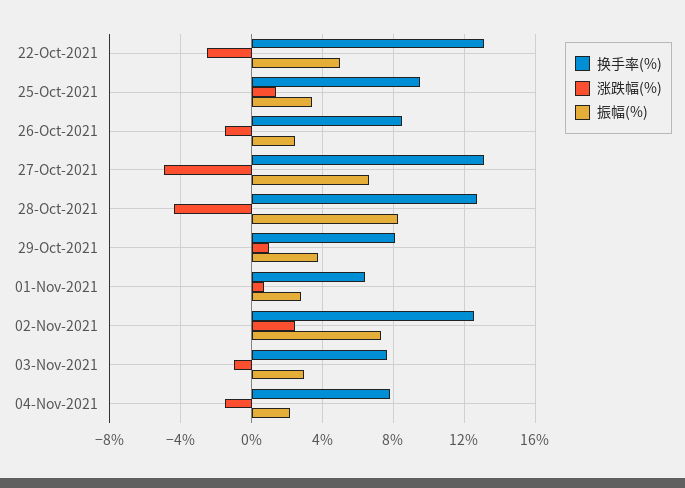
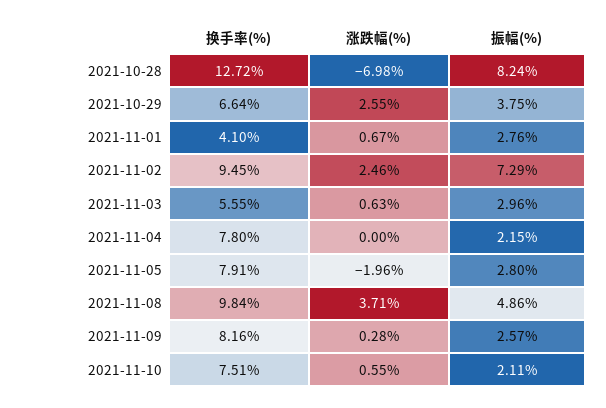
换手率(%), 22-Oct-2021: 13 -> none
涨跌幅(%), 22-Oct-2021: -2.5 -> none
振幅(%), 22-Oct-2021: 5 -> none
换手率(%), 25-Oct-2021: 9.5 -> none
涨跌幅(%), 25-Oct-2021: 1.5 -> none
振幅(%), 25-Oct-2021: 3.5 -> none
换手率(%), 26-Oct-2021: 8.5 -> none
涨跌幅(%), 26-Oct-2021: -1.5 -> none
振幅(%), 26-Oct-2021: 2.5 -> none
换手率(%), 27-Oct-2021: 13 -> none
涨跌幅(%), 27-Oct-2021: -5 -> none
振幅(%), 27-Oct-2021: 6.5 -> none
涨跌幅(%), 28-Oct-2021: -4.5 -> -6.98
换手率(%), 29-Oct-2021: 8 -> 6.64
涨跌幅(%), 29-Oct-2021: 1 -> 2.55
换手率(%), 01-Nov-2021: 6.5 -> 4.1
换手率(%), 02-Nov-2021: 12.5 -> 9.45
换手率(%), 03-Nov-2021: 7.5 -> 5.55
涨跌幅(%), 03-Nov-2021: -1 -> 0.63
涨跌幅(%), 04-Nov-2021: -1.5 -> 0
换手率(%), 2021-11-05: none -> 7.91
涨跌幅(%), 2021-11-05: none -> -1.96
振幅(%), 2021-11-05: none -> 2.8
换手率(%), 2021-11-08: none -> 9.84
涨跌幅(%), 2021-11-08: none -> 3.71
振幅(%), 2021-11-08: none -> 4.86
换手率(%), 2021-11-09: none -> 8.16
涨跌幅(%), 2021-11-09: none -> 0.28
振幅(%), 2021-11-09: none -> 2.57
换手率(%), 2021-11-10: none -> 7.51
涨跌幅(%), 2021-11-10: none -> 0.55
振幅(%), 2021-11-10: none -> 2.11

